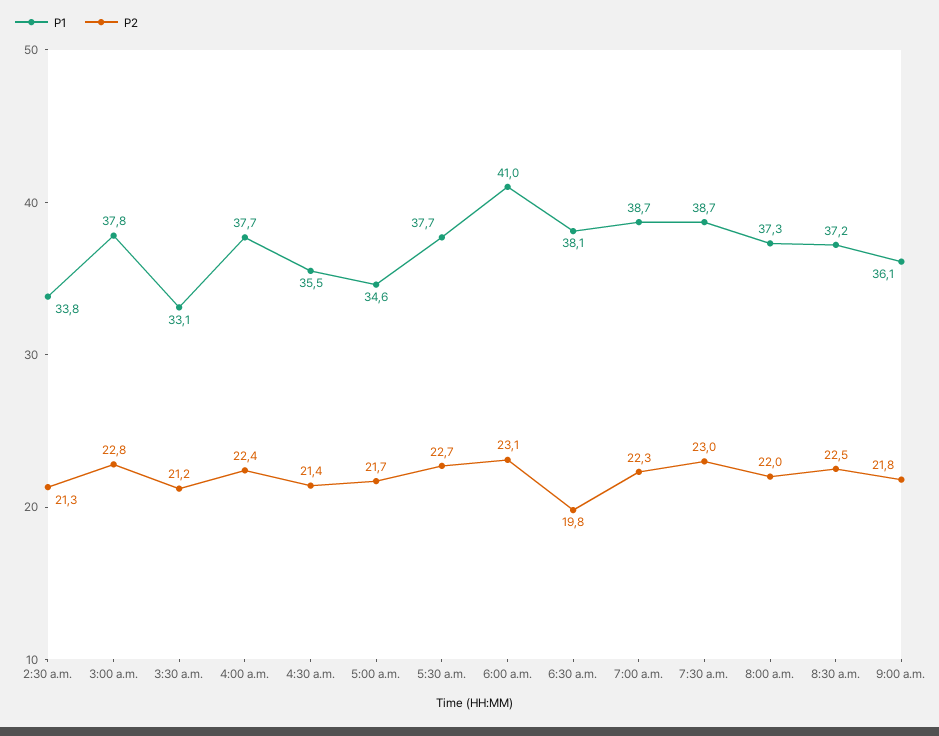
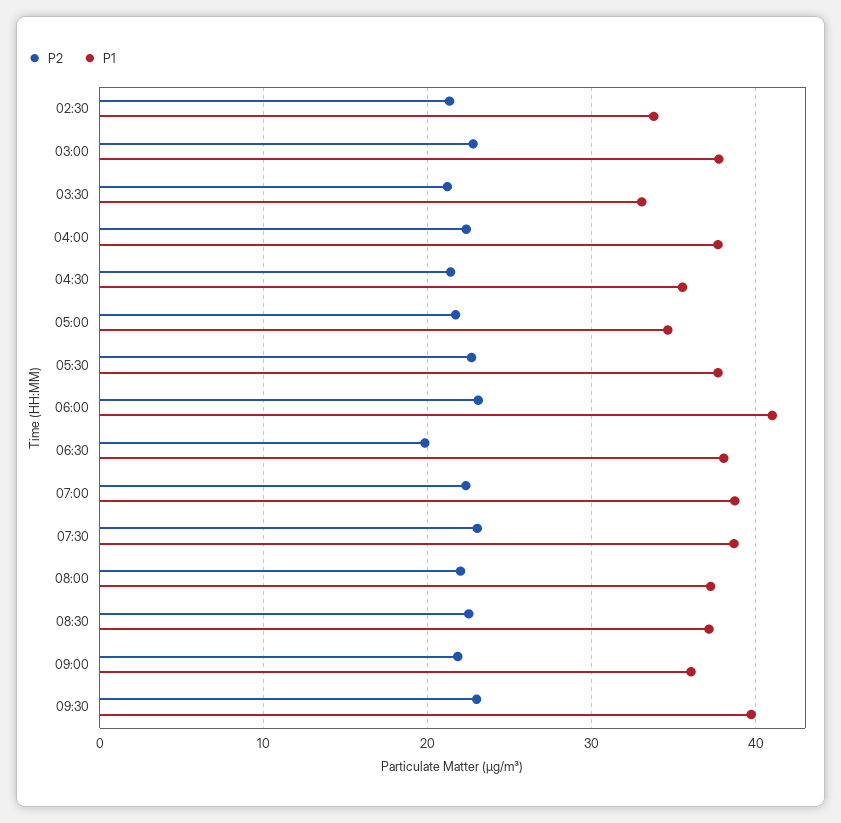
P2, 09:30: none -> 23
P1, 09:30: none -> 40

